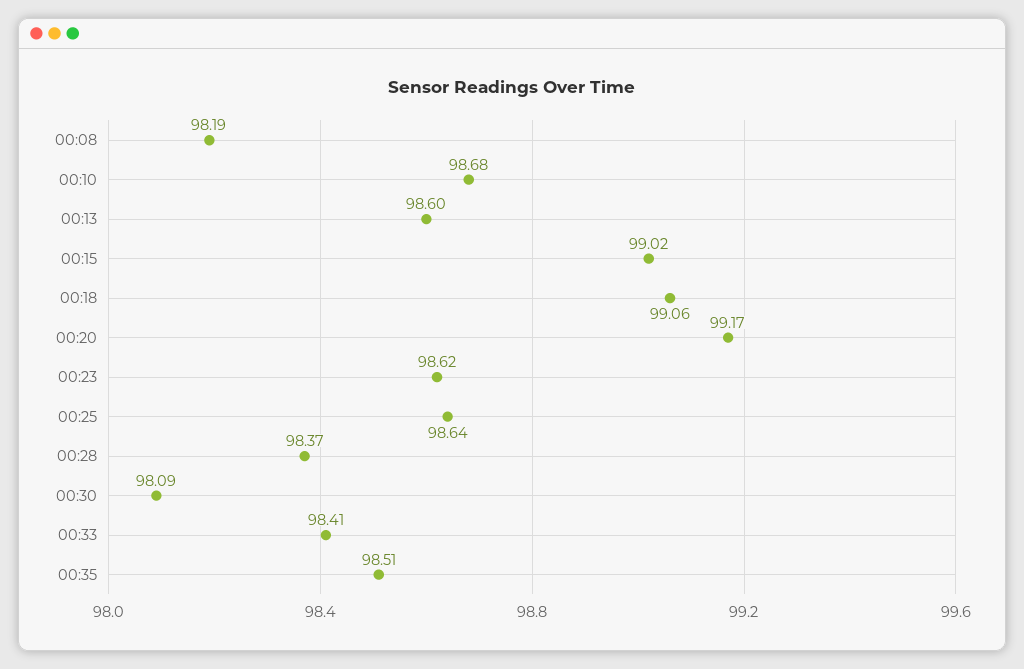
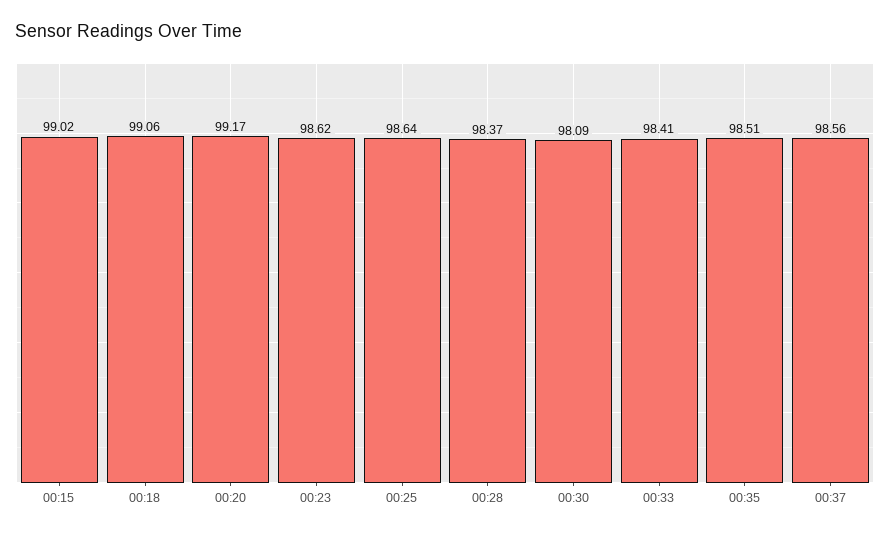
00:08: 98.19 -> none
00:10: 98.68 -> none
00:13: 98.6 -> none
00:37: none -> 98.56

